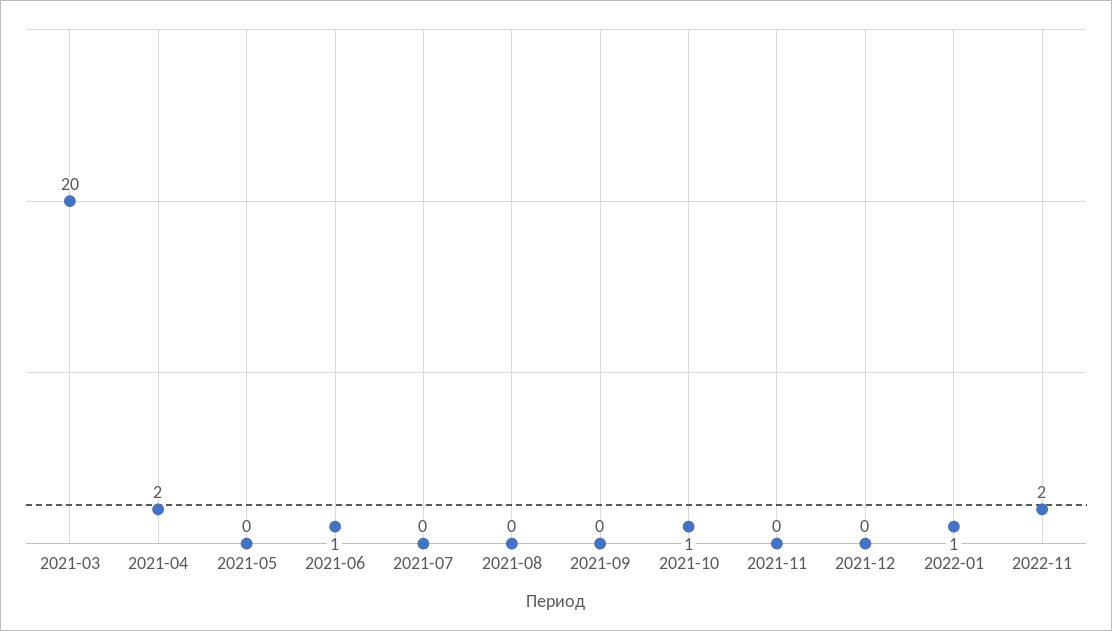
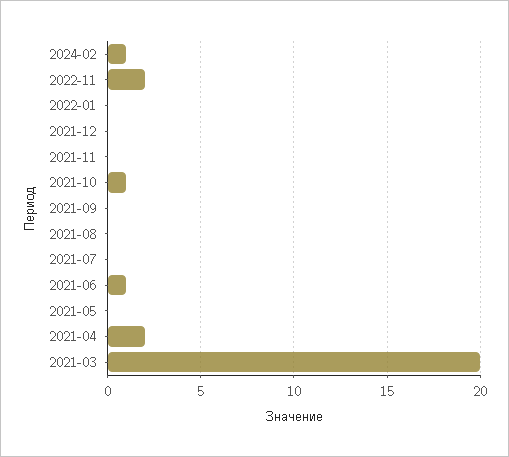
2022-01: 1 -> 0
2024-02: none -> 1

